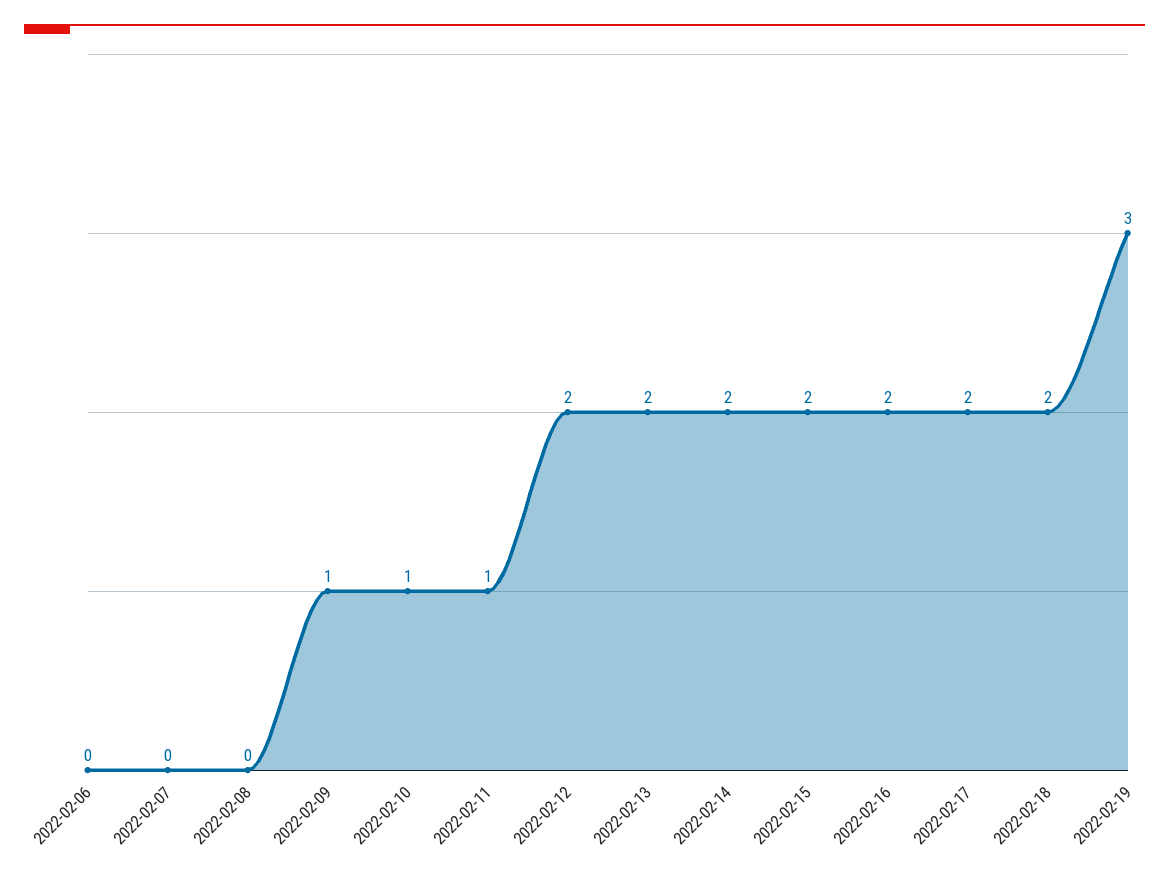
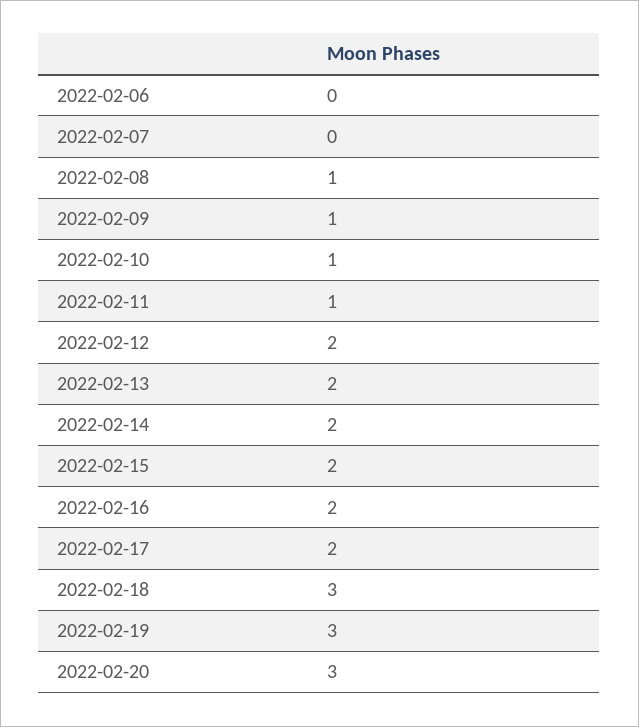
2022-02-08: 0 -> 1
2022-02-18: 2 -> 3
2022-02-20: none -> 3

